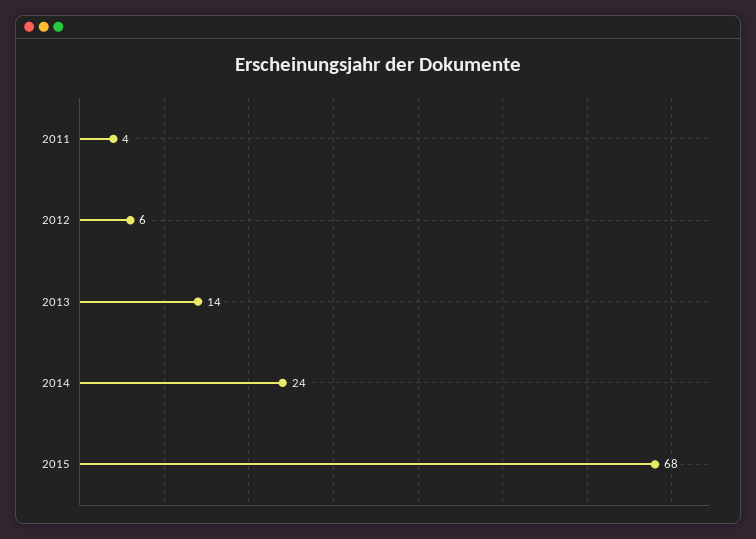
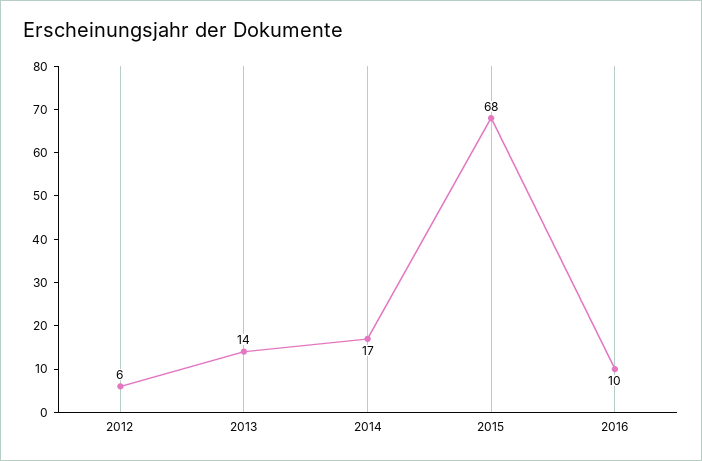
2011: 4 -> none
2014: 24 -> 17
2016: none -> 10

